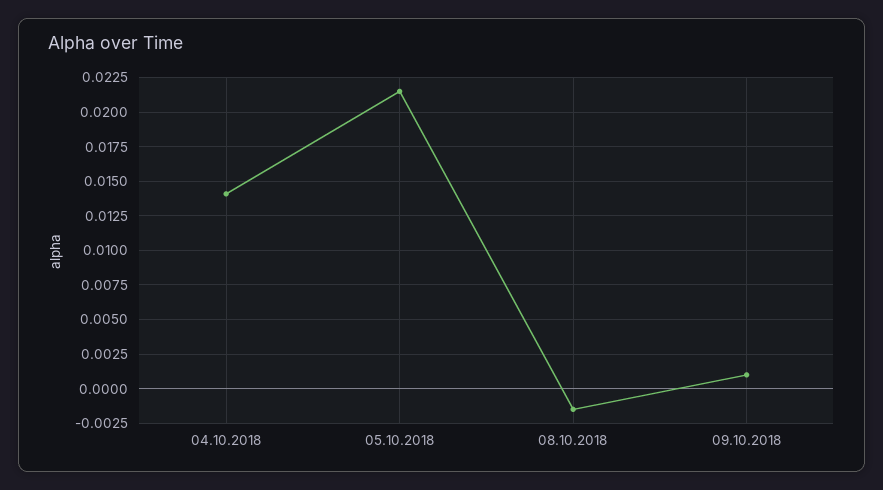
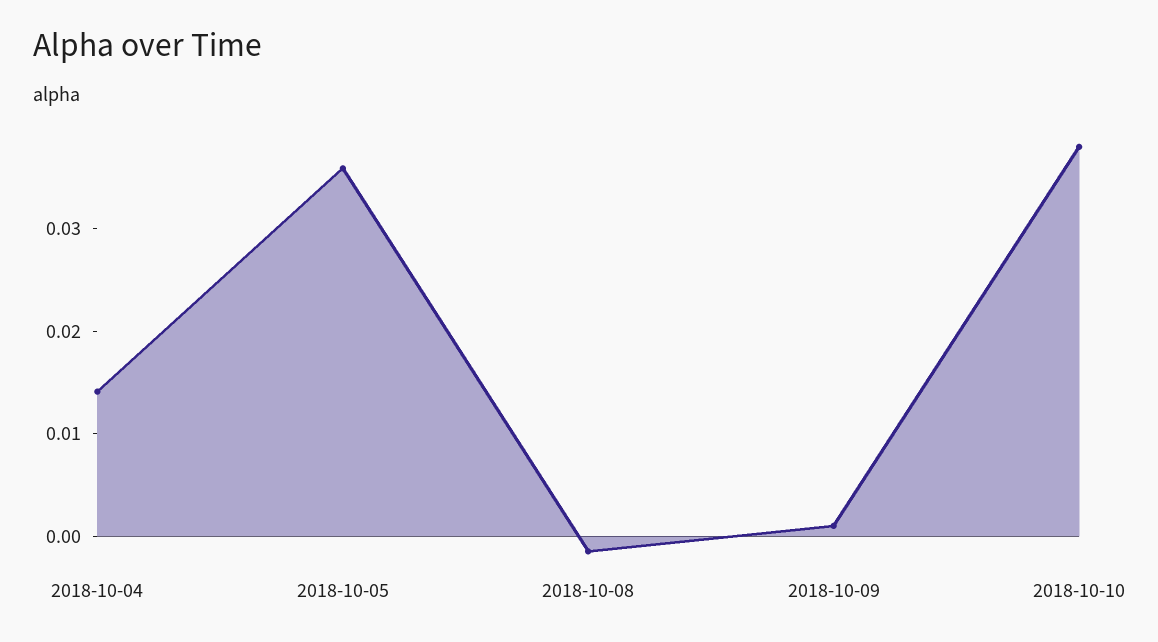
05.10.2018: 0.0215 -> 0.036
2018-10-10: none -> 0.038

